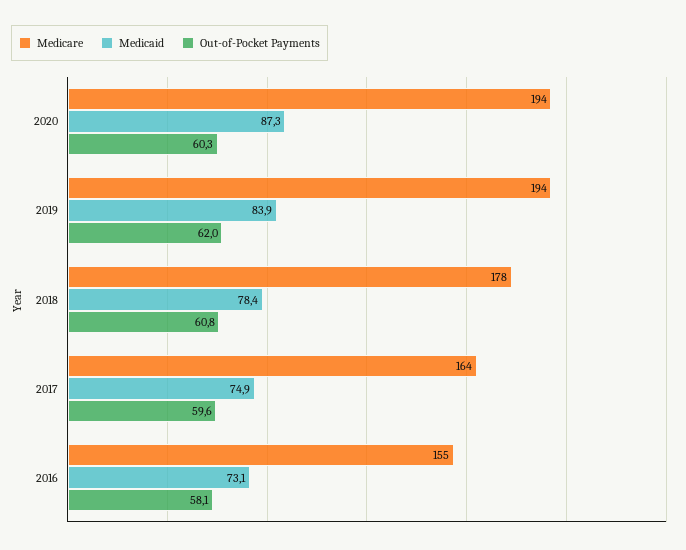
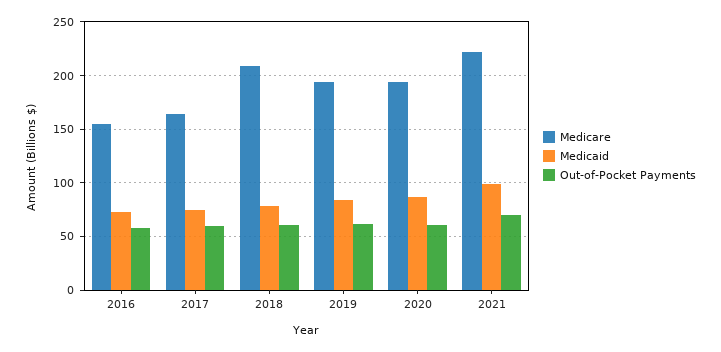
Medicare, 2018: 178 -> 210
Medicare, 2021: none -> 220
Medicaid, 2021: none -> 100
Out-of-Pocket Payments, 2021: none -> 70

